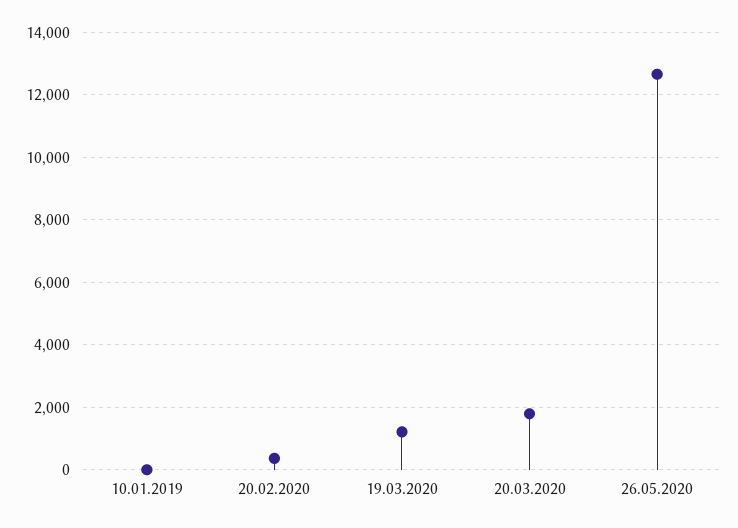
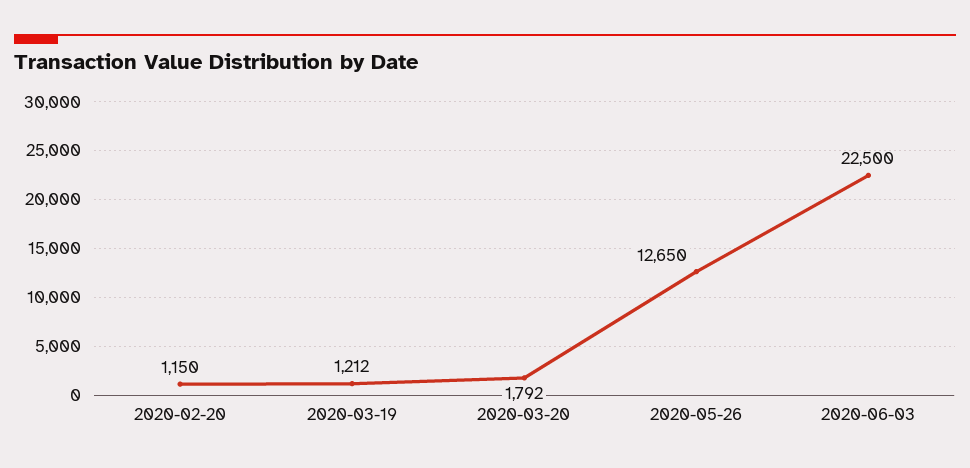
10.01.2019: 0 -> none
20.02.2020: 400 -> 1150
2020-06-03: none -> 22500

